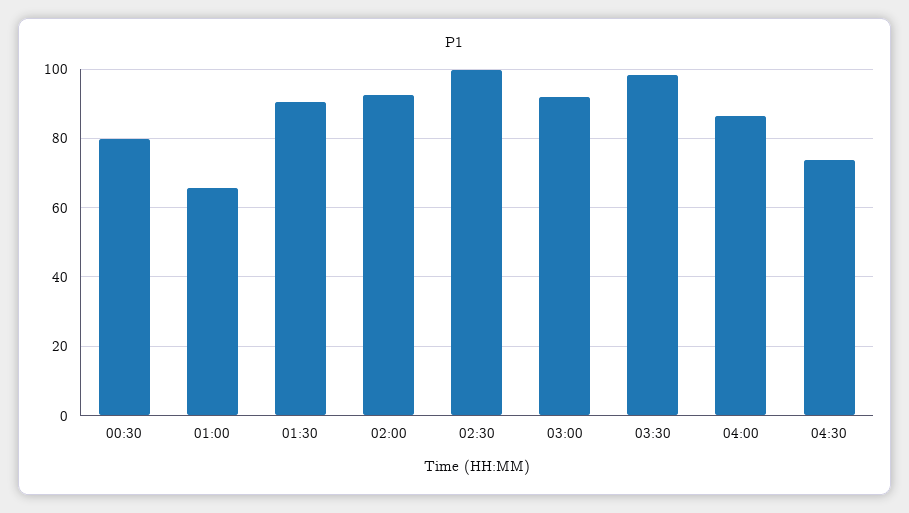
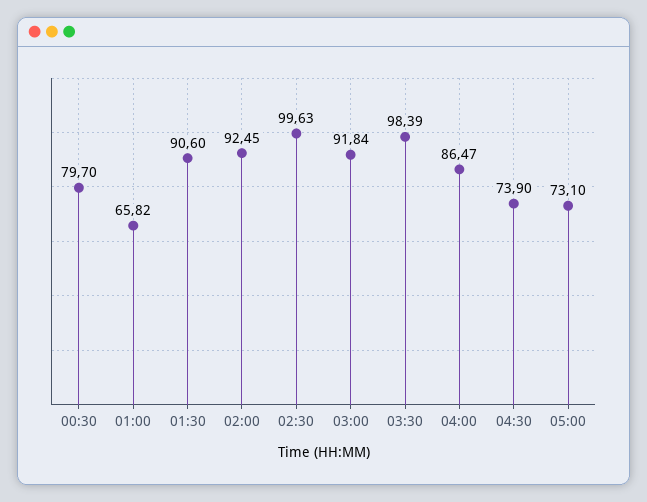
05:00: none -> 73.1

